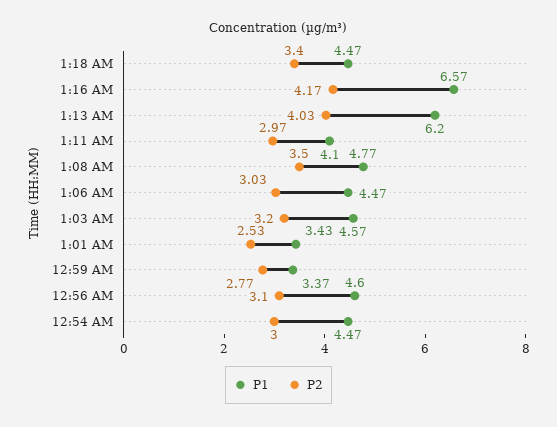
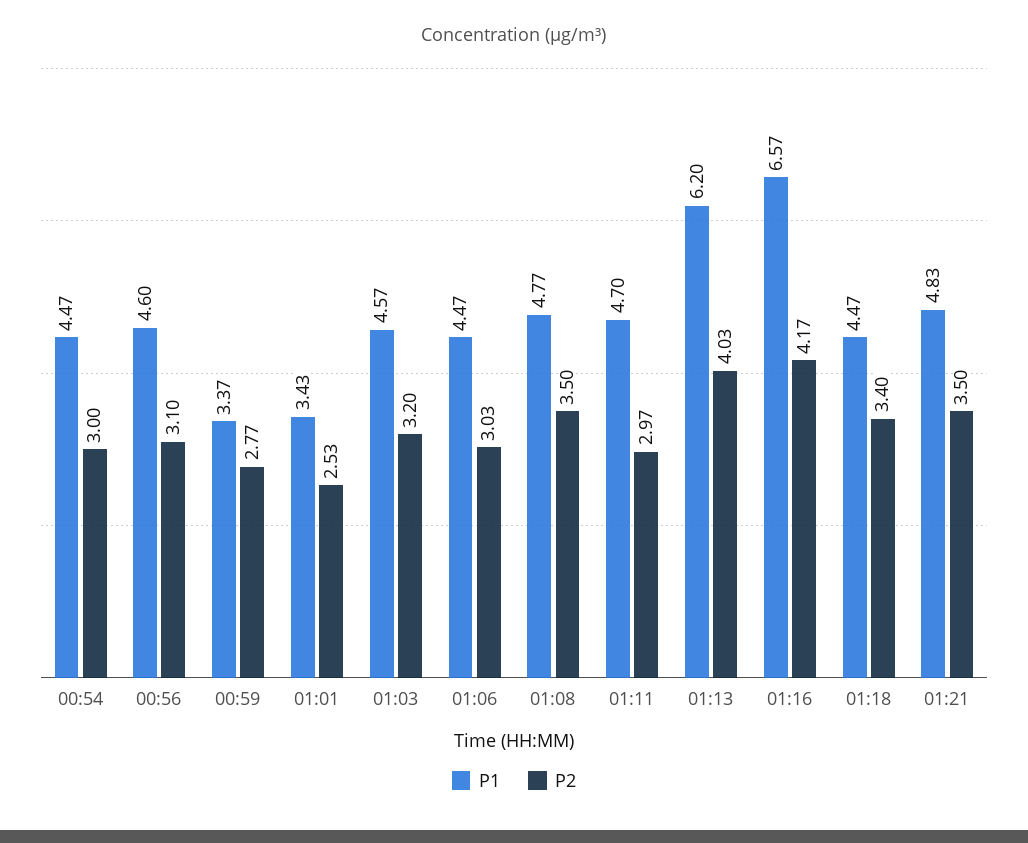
P1, 1:11 AM: 4.1 -> 4.7
P1, 01:21: none -> 4.83
P2, 01:21: none -> 3.5

